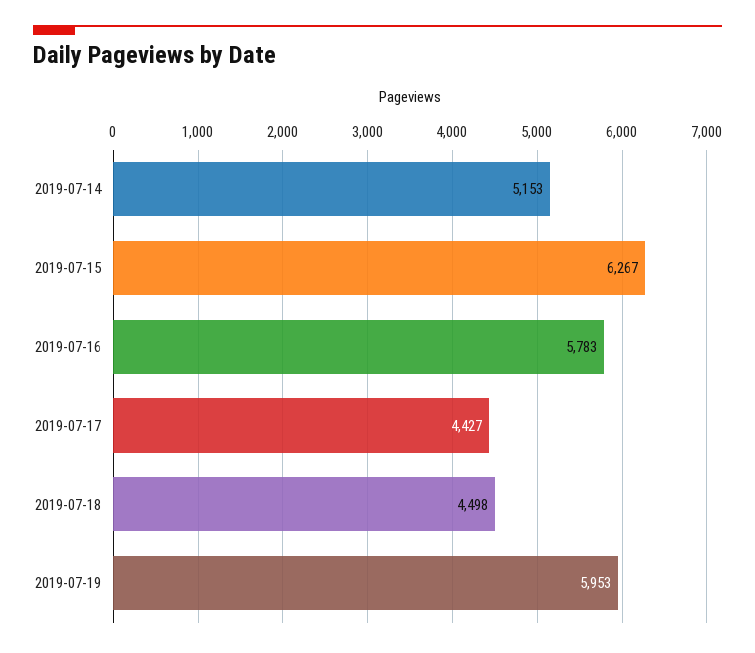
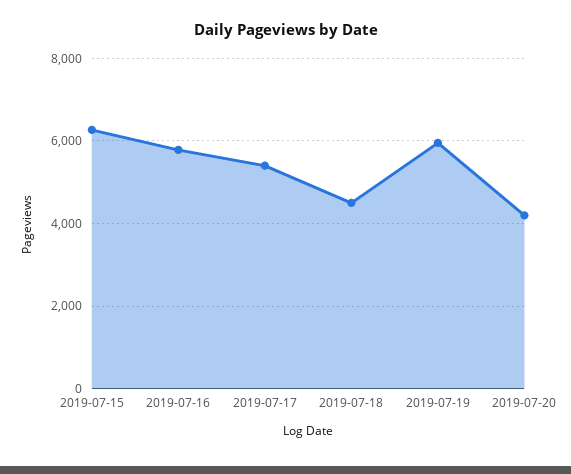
2019-07-14: 5153 -> none
2019-07-17: 4427 -> 5400
2019-07-20: none -> 4200

